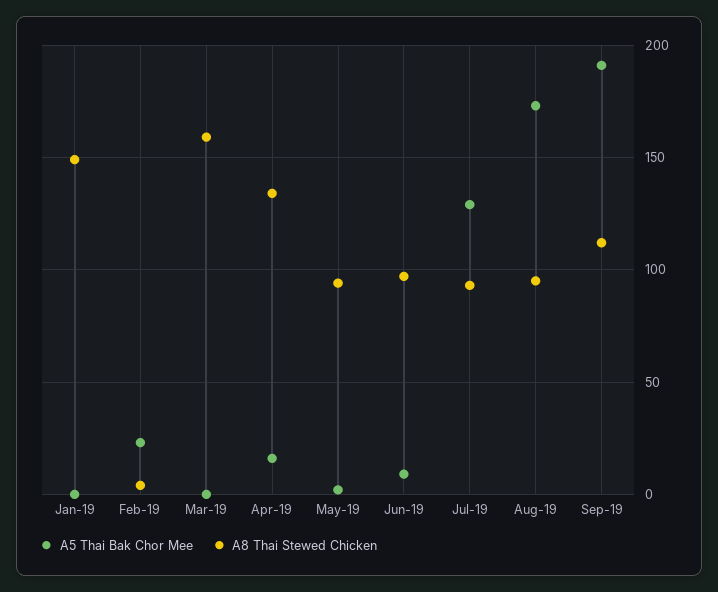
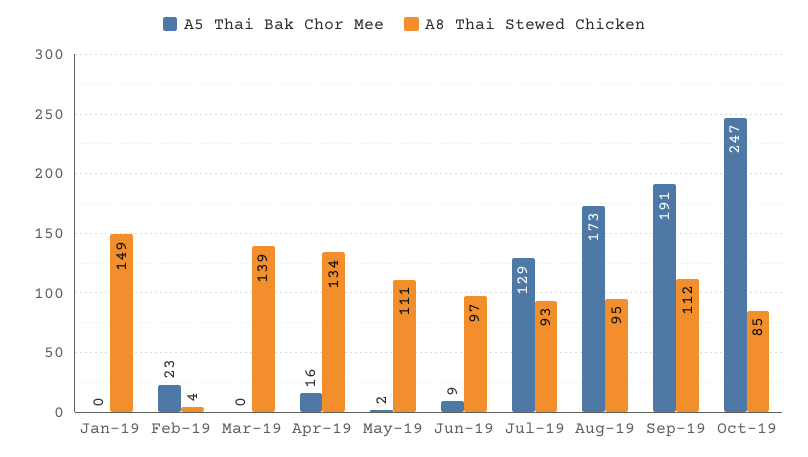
A8 Thai Stewed Chicken, Mar-19: 160 -> 139
A8 Thai Stewed Chicken, May-19: 95 -> 111
A5 Thai Bak Chor Mee, Oct-19: none -> 247
A8 Thai Stewed Chicken, Oct-19: none -> 85

